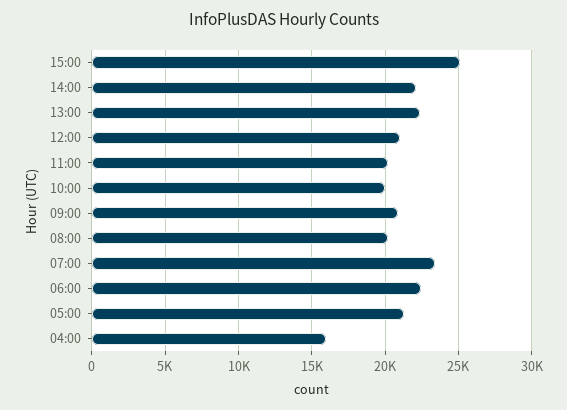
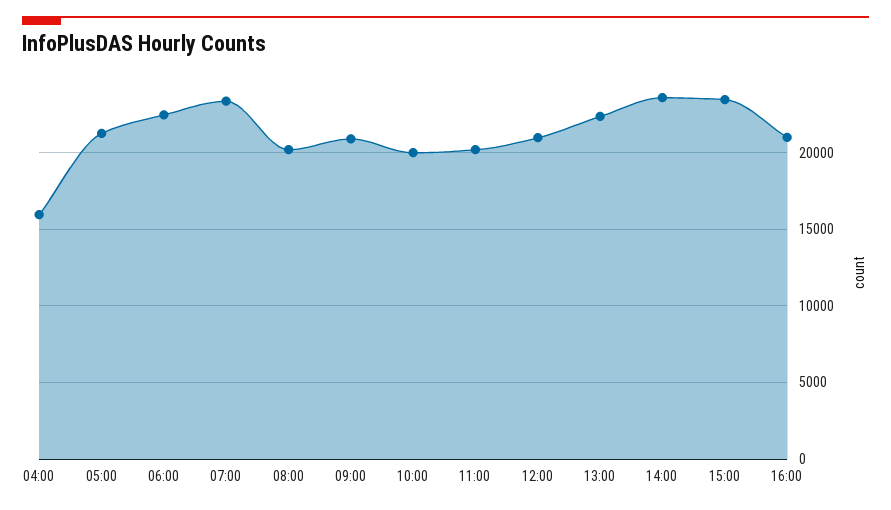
15:00: 25000 -> 23500
14:00: 22000 -> 23500
16:00: none -> 21000

